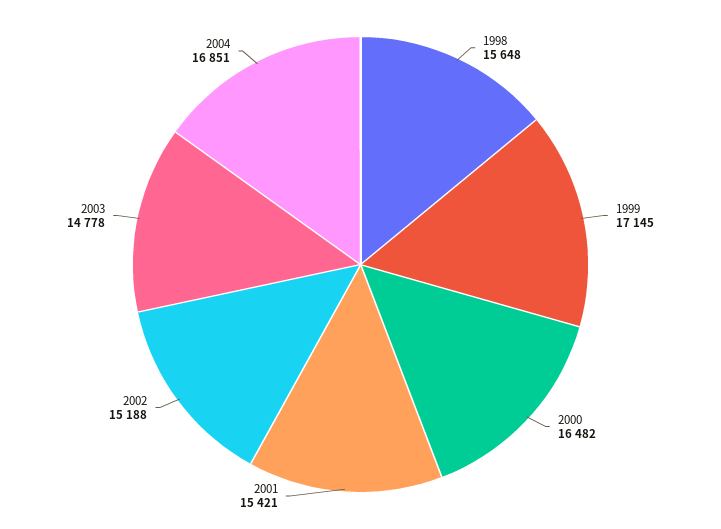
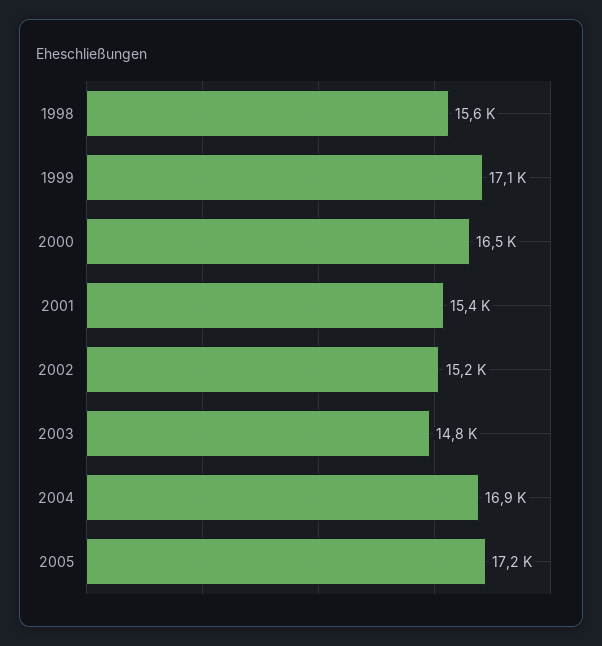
2005: none -> 17200

